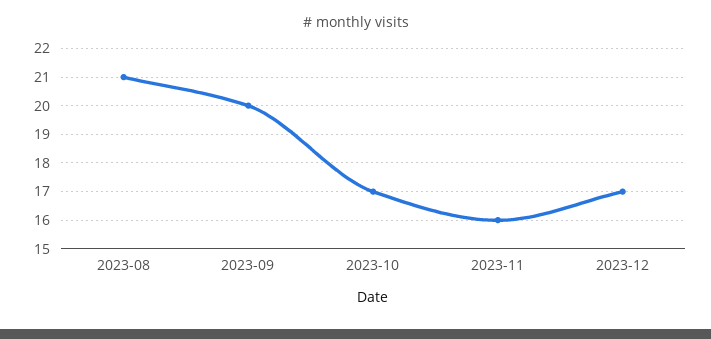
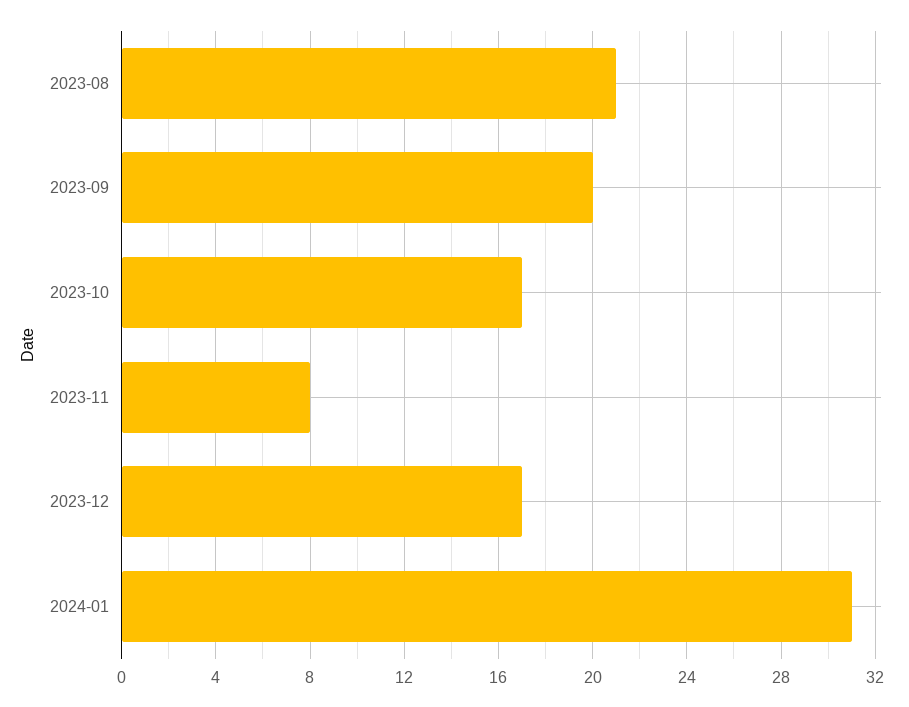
2023-11: 16 -> 8
2024-01: none -> 31

